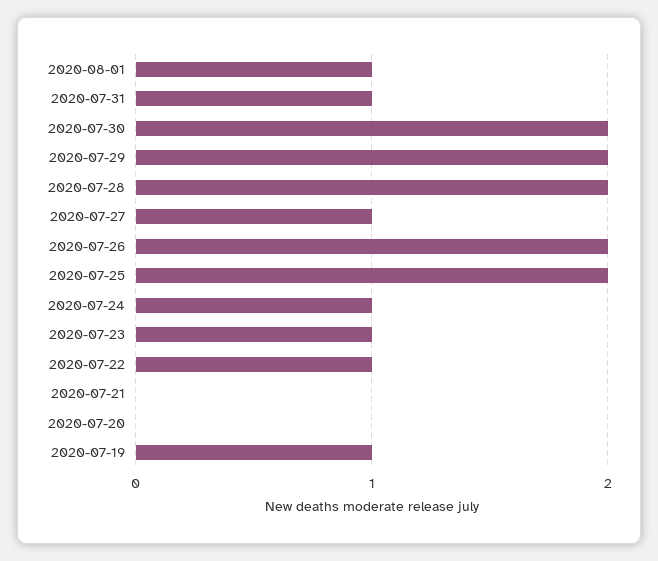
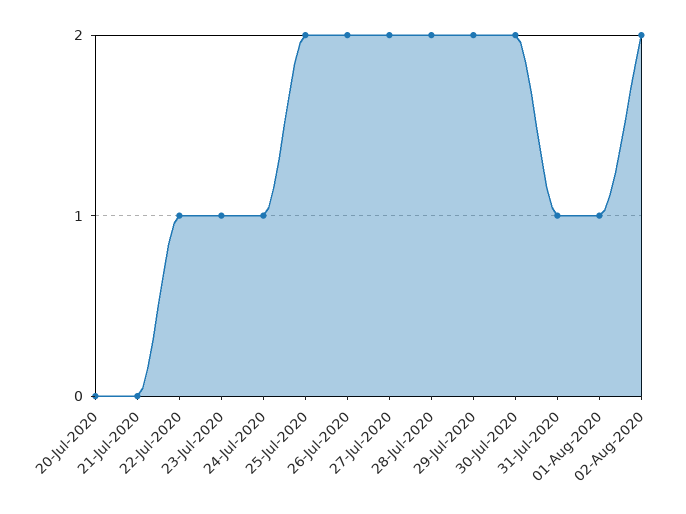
2020-07-27: 1 -> 2
2020-07-19: 1 -> none
02-Aug-2020: none -> 2

